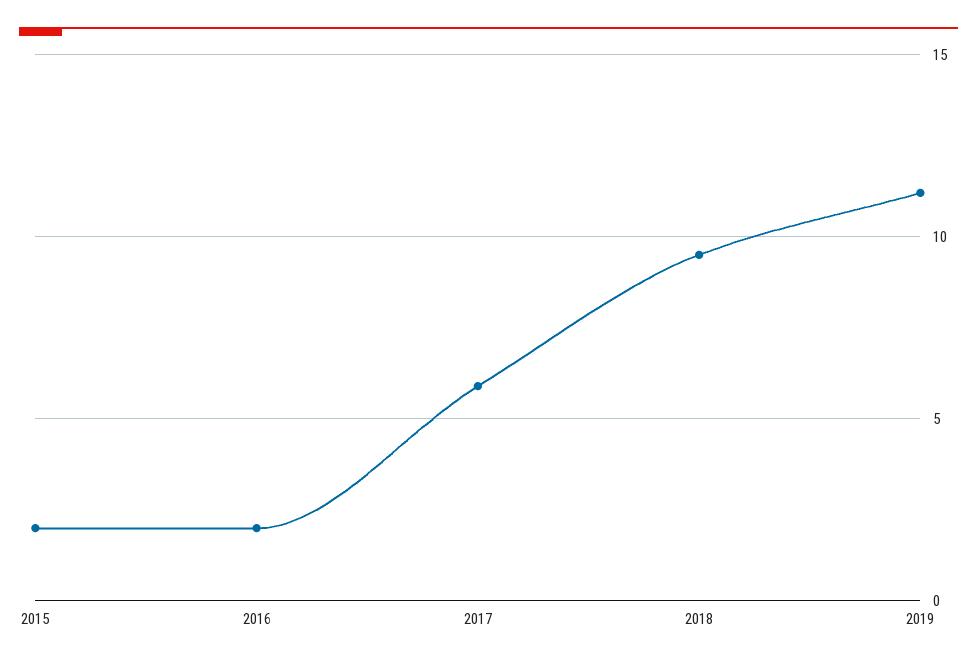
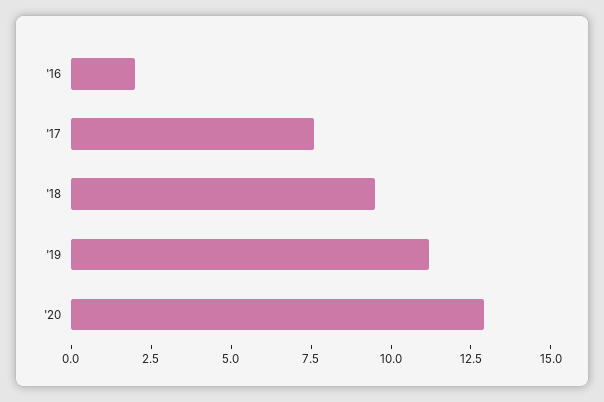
2015: 2 -> none
2017: 6 -> 7.5
'20: none -> 13

